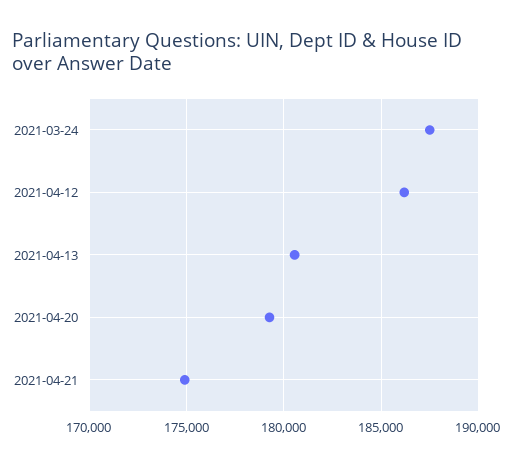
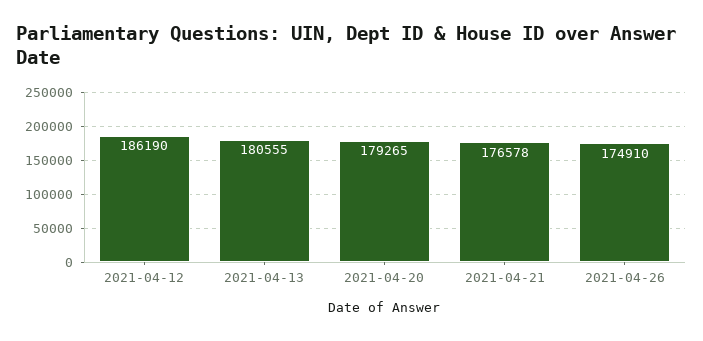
2021-03-24: 187500 -> none
2021-04-21: 175000 -> 176578
2021-04-26: none -> 174910

